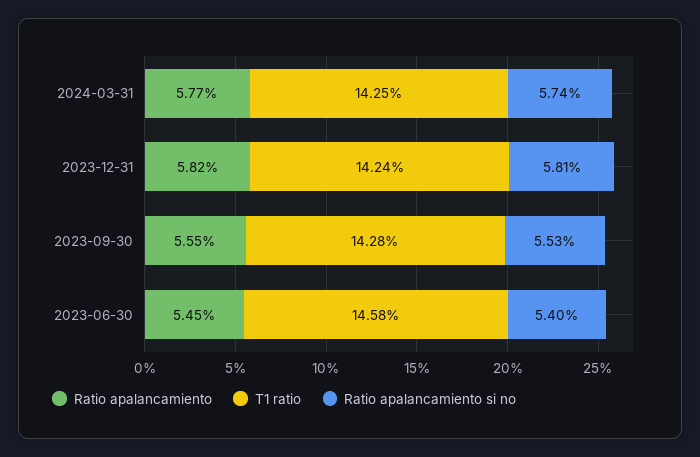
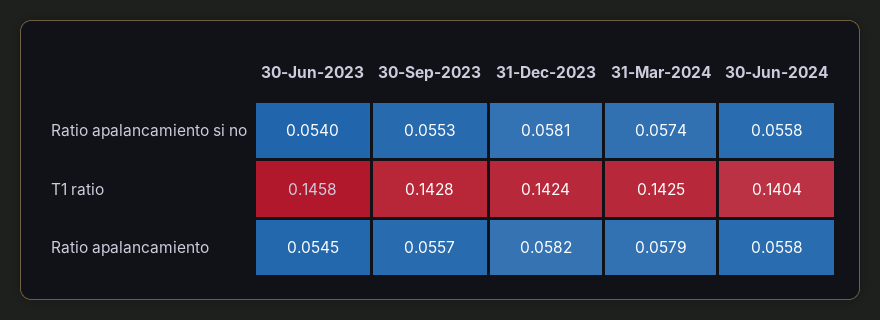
Ratio apalancamiento, 2024-03-31: 0.0577 -> 0.0579
Ratio apalancamiento, 2023-09-30: 0.0555 -> 0.0557
Ratio apalancamiento si no, 30-Jun-2024: none -> 0.0558
T1 ratio, 30-Jun-2024: none -> 0.1404
Ratio apalancamiento, 30-Jun-2024: none -> 0.0558

